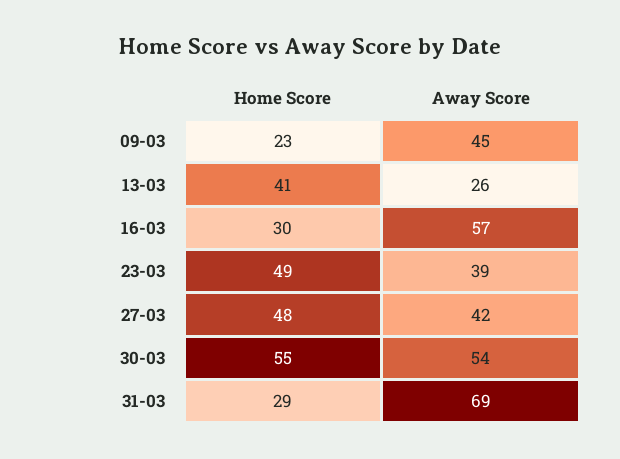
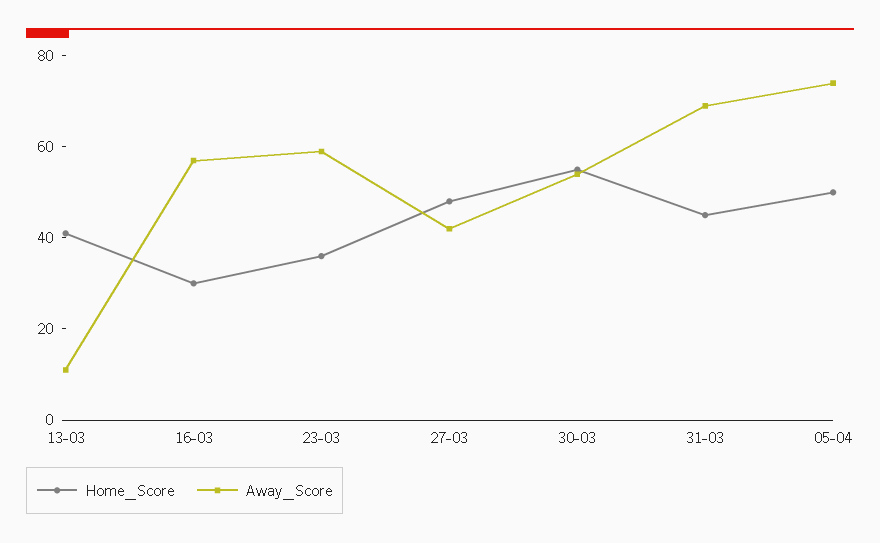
Home Score, 09-03: 23 -> none
Away Score, 09-03: 45 -> none
Away Score, 13-03: 26 -> 10
Home Score, 23-03: 49 -> 35
Away Score, 23-03: 39 -> 60
Home Score, 31-03: 29 -> 45
Home Score, 05-04: none -> 50
Away Score, 05-04: none -> 75

